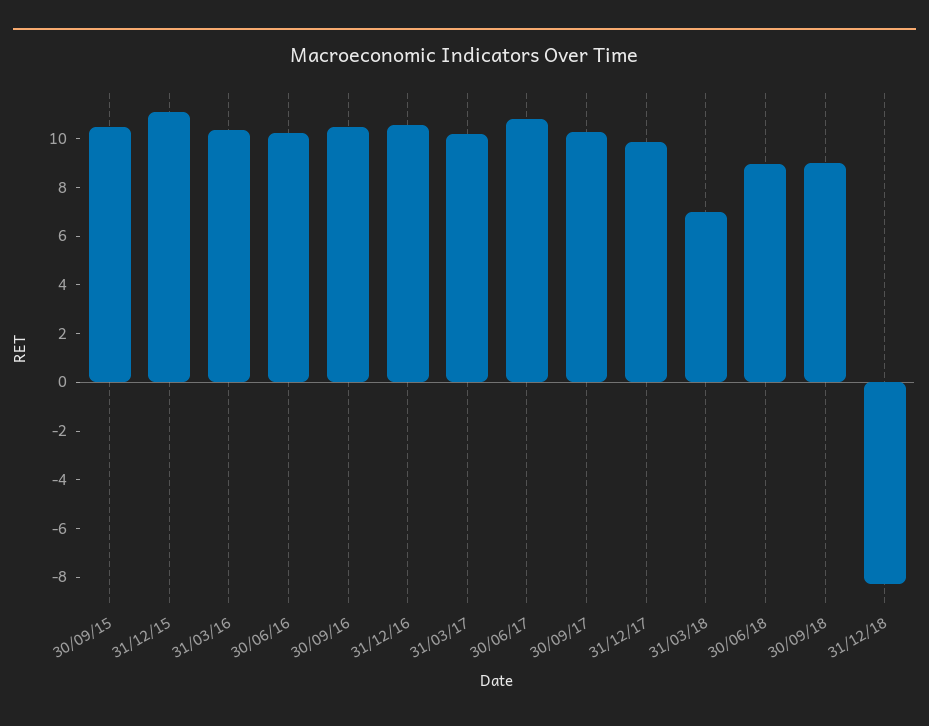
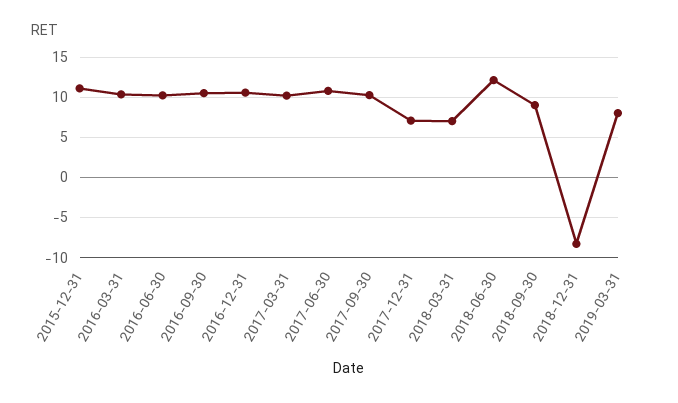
30/09/15: 10.5 -> none
31/12/17: 10 -> 7
30/06/18: 9 -> 12
2019-03-31: none -> 8

